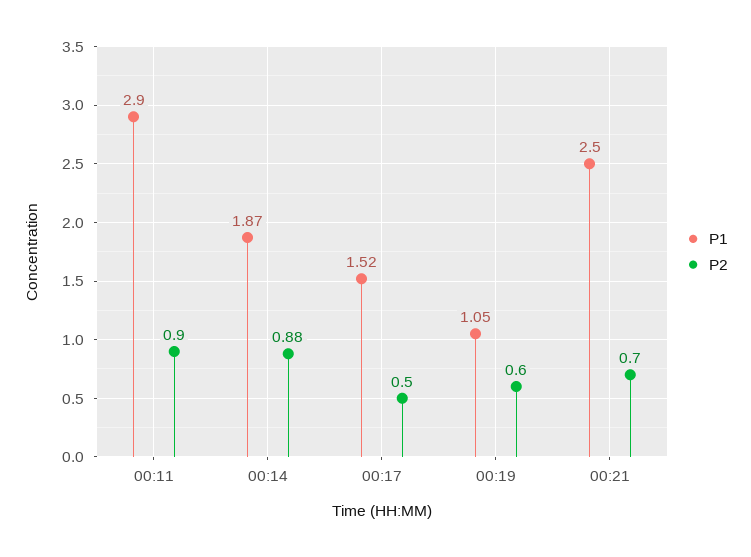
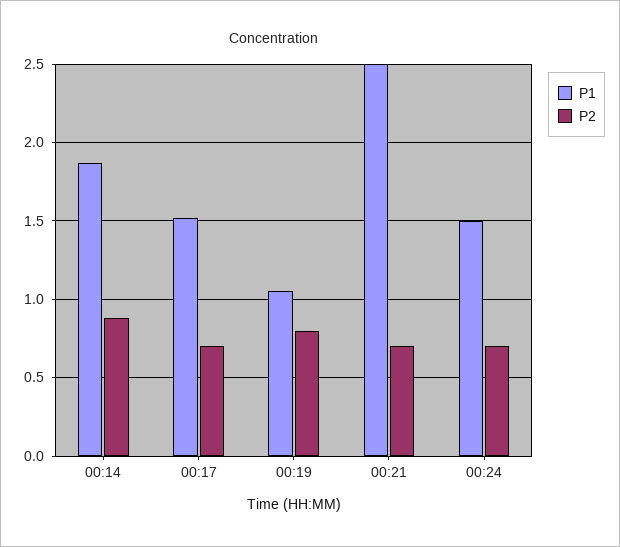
P1, 00:11: 2.9 -> none
P2, 00:11: 0.9 -> none
P2, 00:17: 0.5 -> 0.7
P2, 00:19: 0.6 -> 0.8
P1, 00:24: none -> 1.5
P2, 00:24: none -> 0.7

